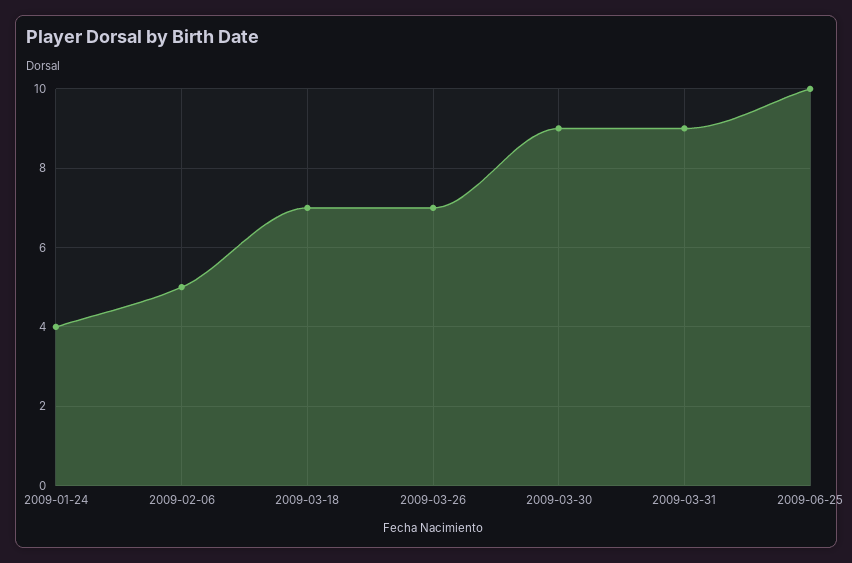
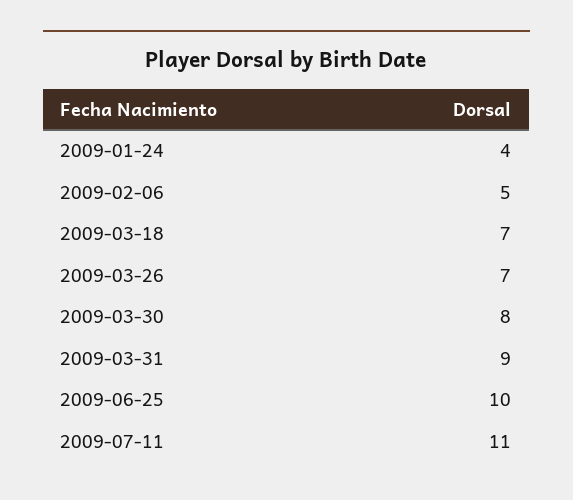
2009-03-30: 9 -> 8
2009-07-11: none -> 11

